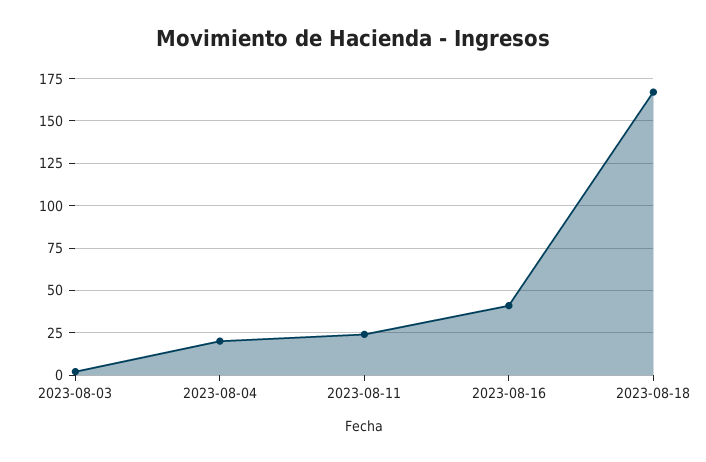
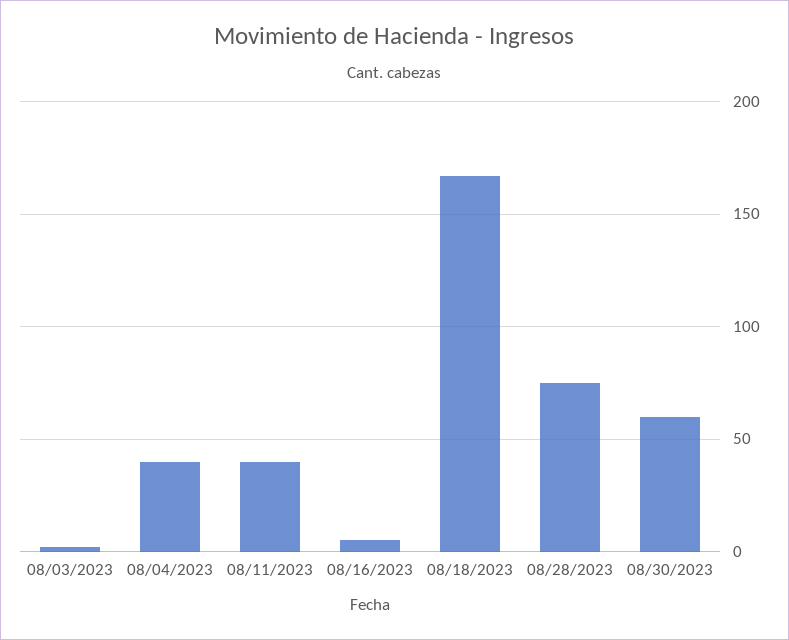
2023-08-04: 20 -> 40
2023-08-11: 25 -> 40
2023-08-16: 40 -> 5
08/28/2023: none -> 75
08/30/2023: none -> 60

